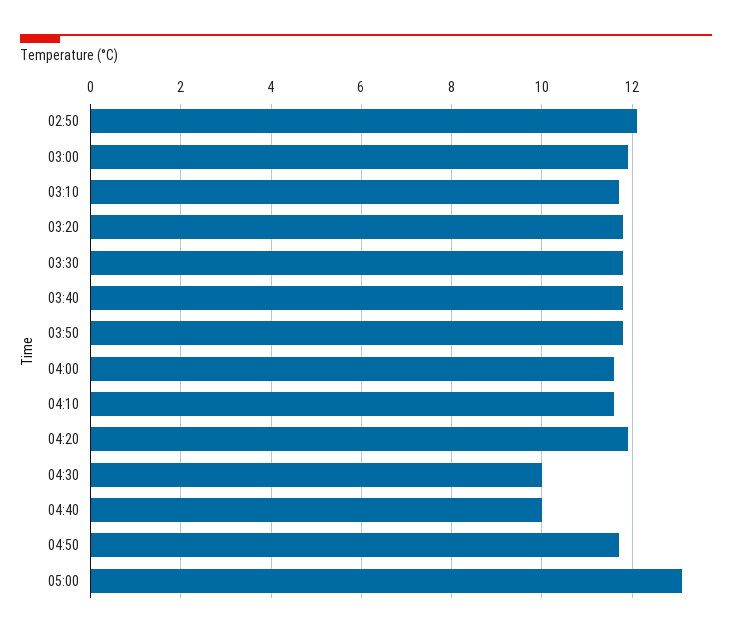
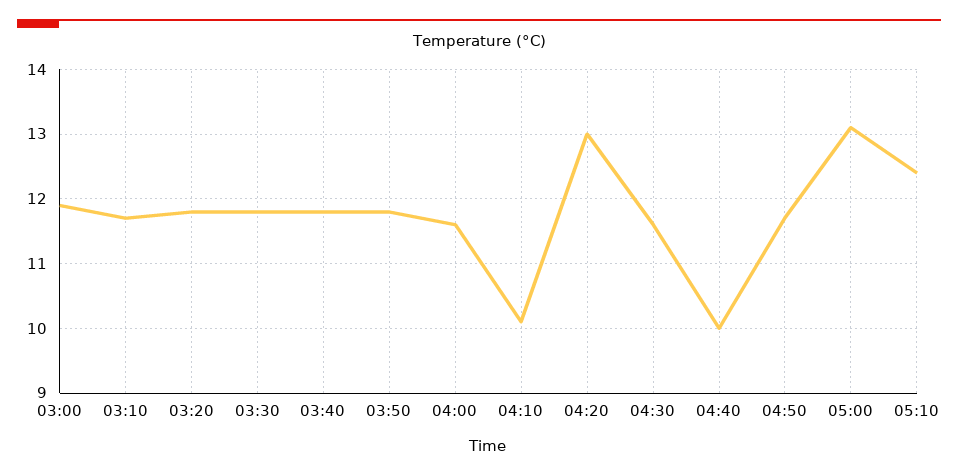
02:50: 12 -> none
04:10: 11.5 -> 10.1
04:20: 12 -> 13
04:30: 10 -> 11.6
05:10: none -> 12.4

